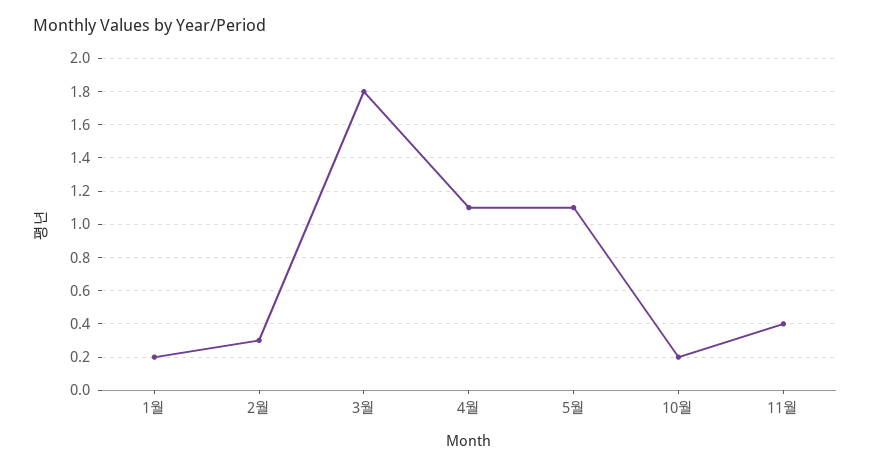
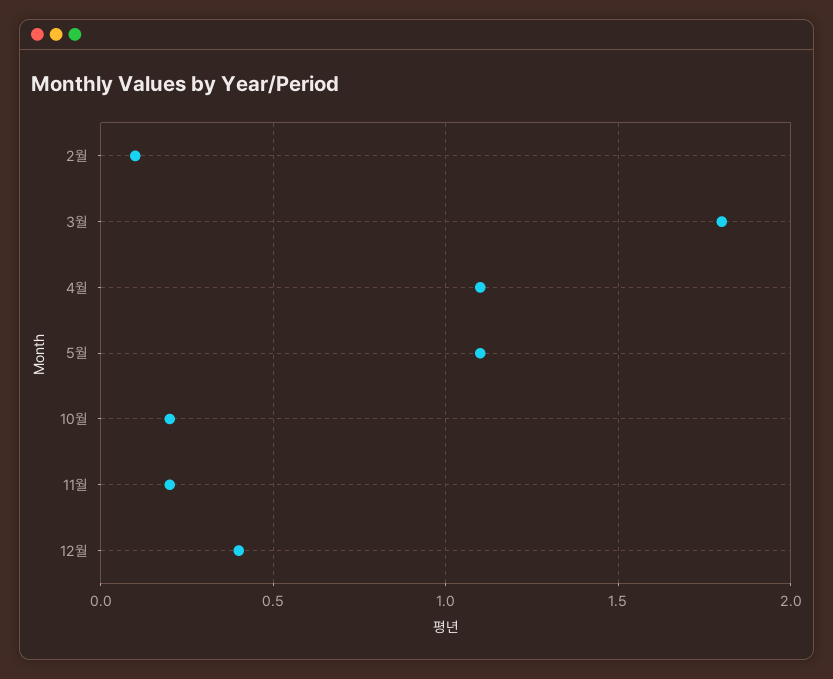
1월: 0.2 -> none
2월: 0.3 -> 0.1
11월: 0.4 -> 0.2
12월: none -> 0.4

